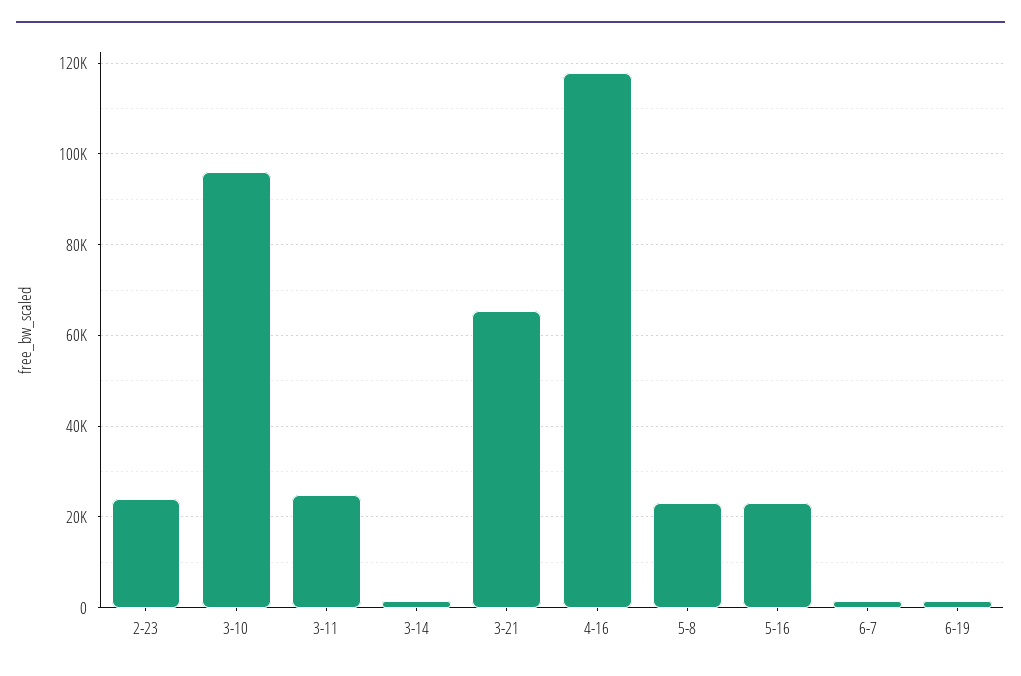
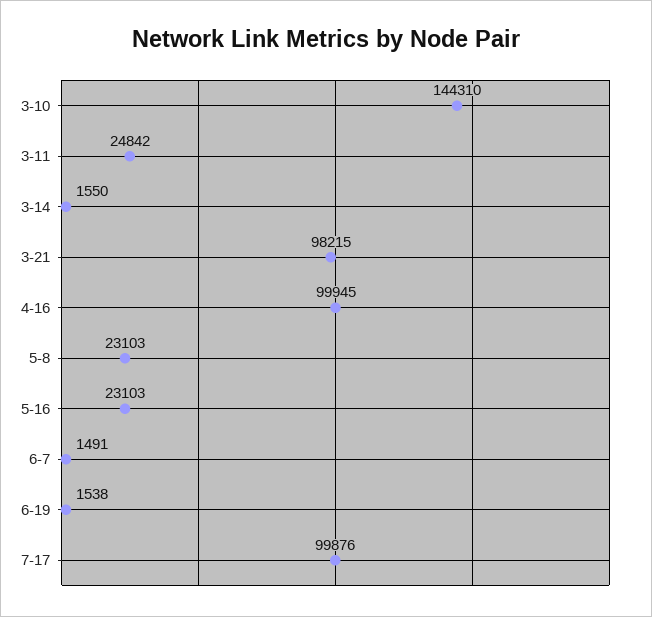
2-23: 24000 -> none
3-10: 96000 -> 144310
3-21: 66000 -> 98215
4-16: 118000 -> 99945
7-17: none -> 99876

